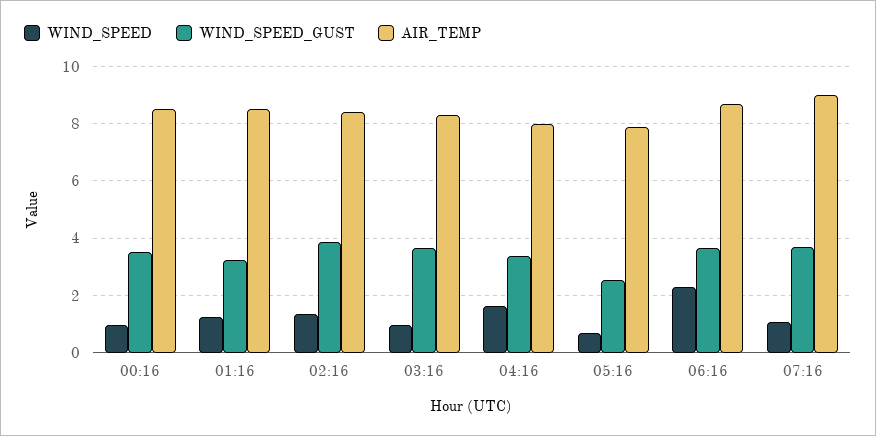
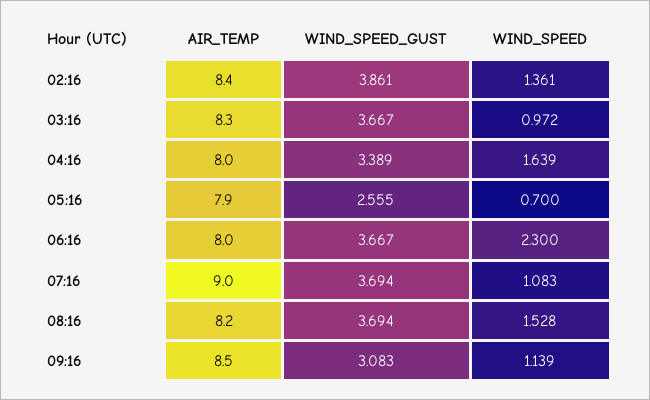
WIND_SPEED, 00:16: 1 -> none
WIND_SPEED_GUST, 00:16: 3.5 -> none
AIR_TEMP, 00:16: 8.5 -> none
WIND_SPEED, 01:16: 1.25 -> none
WIND_SPEED_GUST, 01:16: 3.25 -> none
AIR_TEMP, 01:16: 8.5 -> none
AIR_TEMP, 06:16: 8.75 -> 8
AIR_TEMP, 08:16: none -> 8.2
WIND_SPEED_GUST, 08:16: none -> 3.694
WIND_SPEED, 08:16: none -> 1.528
AIR_TEMP, 09:16: none -> 8.5
WIND_SPEED_GUST, 09:16: none -> 3.083
WIND_SPEED, 09:16: none -> 1.139

